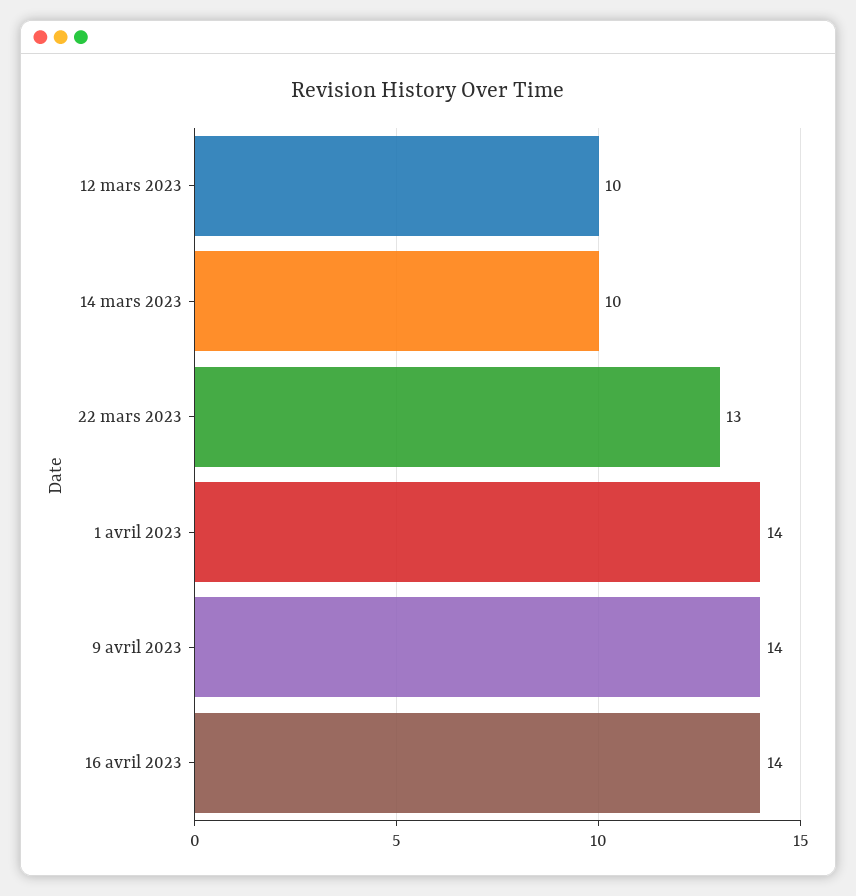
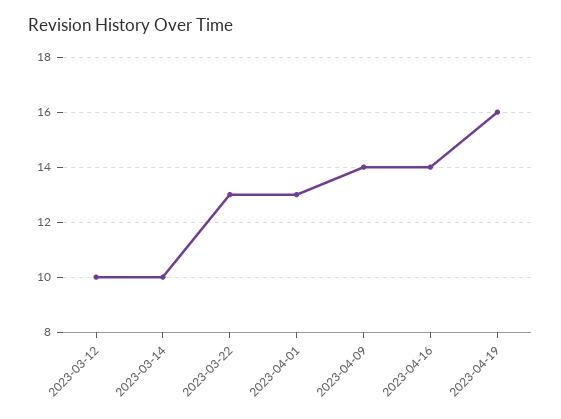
1 avril 2023: 14 -> 13
2023-04-19: none -> 16

